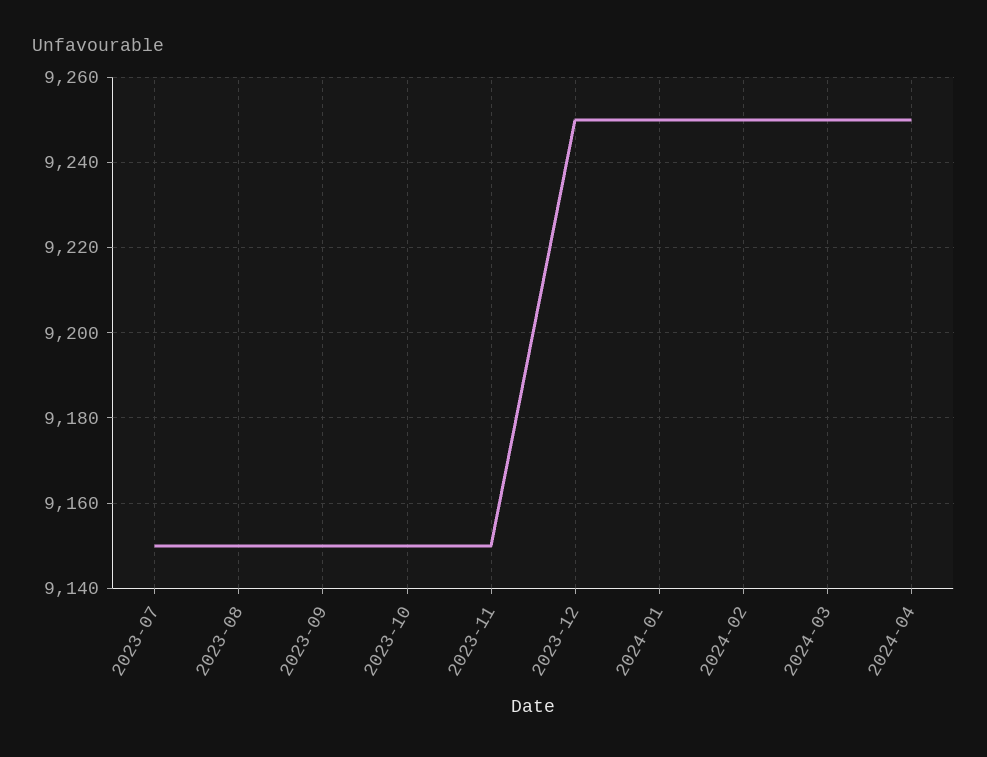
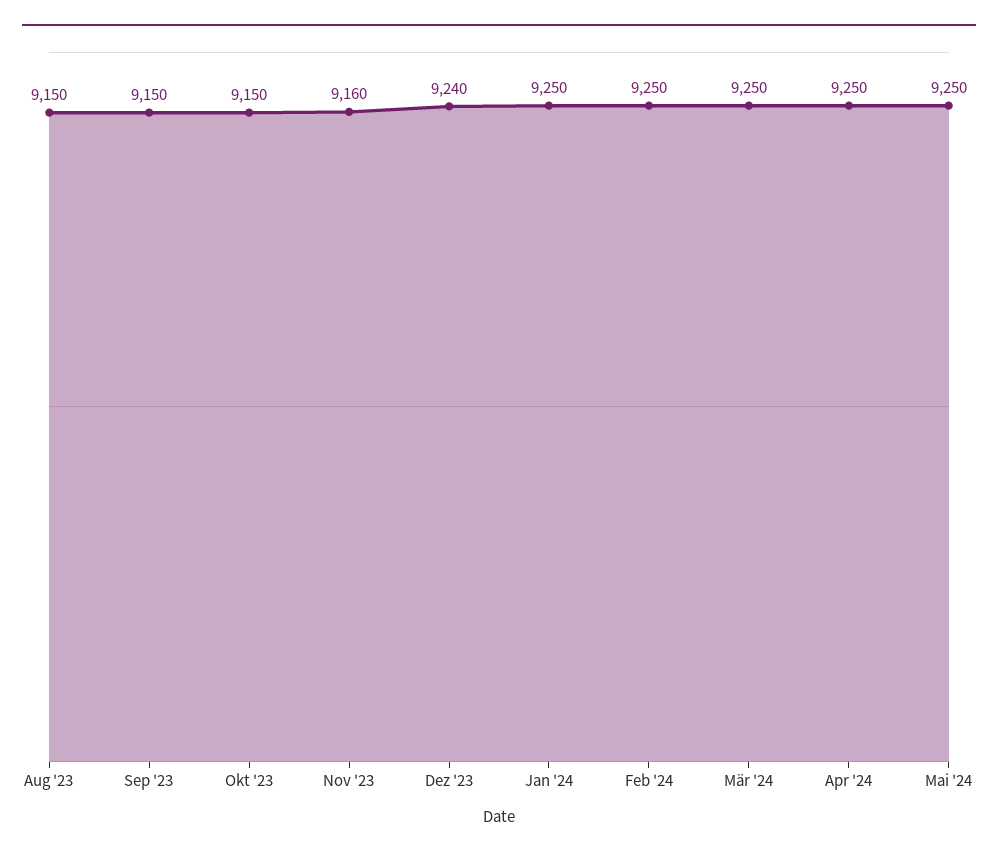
2023-07: 9150 -> none
2023-11: 9150 -> 9160
2023-12: 9250 -> 9240
Mai '24: none -> 9250

